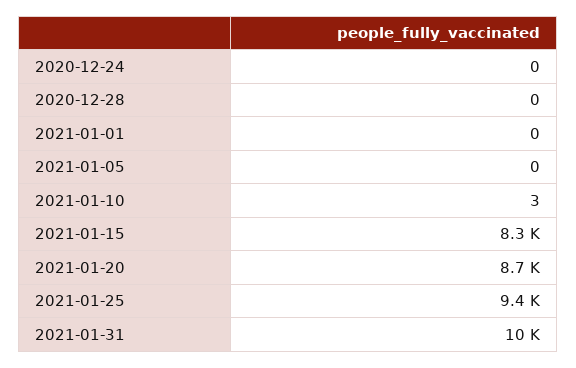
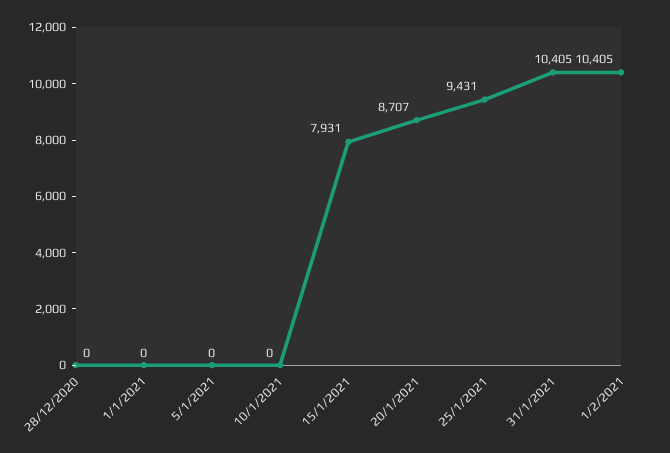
2020-12-24: 0 -> none
2021-01-10: 3 -> 0
2021-01-15: 8300 -> 7931
1/2/2021: none -> 10405

